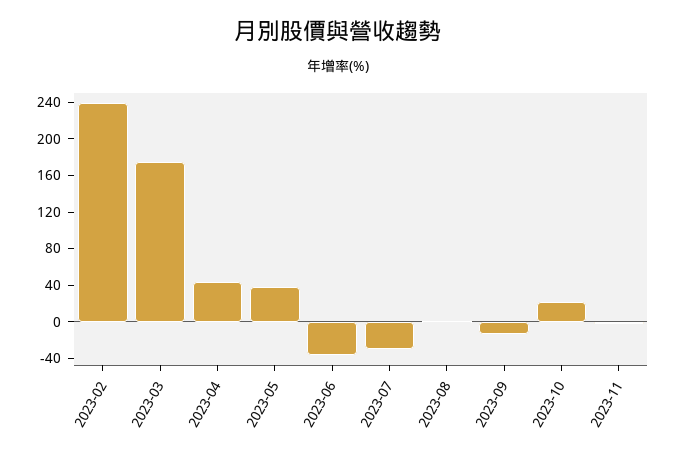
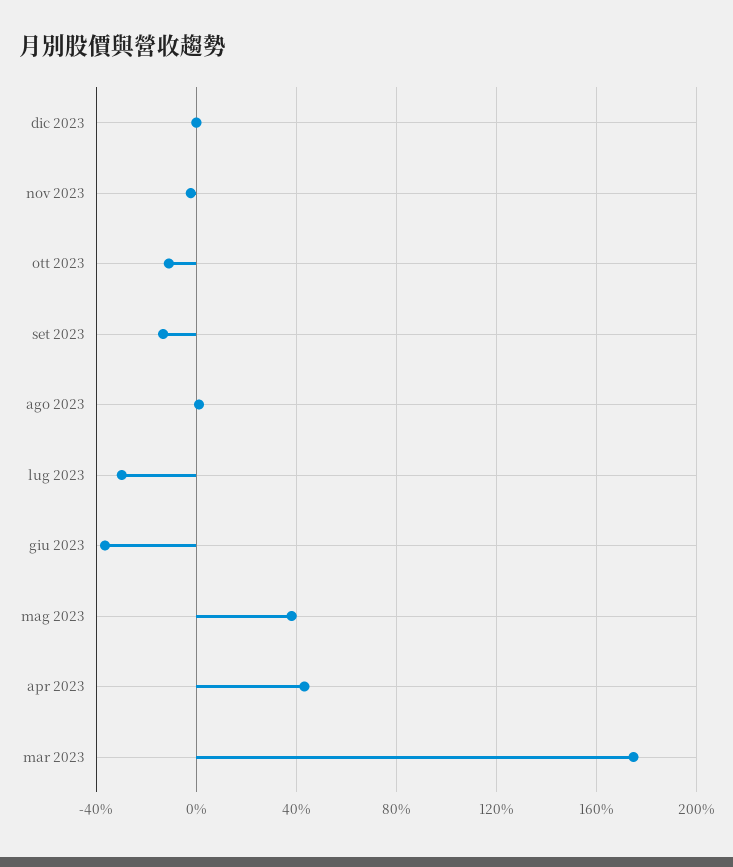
2023-02: 240 -> none
2023-10: 20 -> -10
dic 2023: none -> 0

